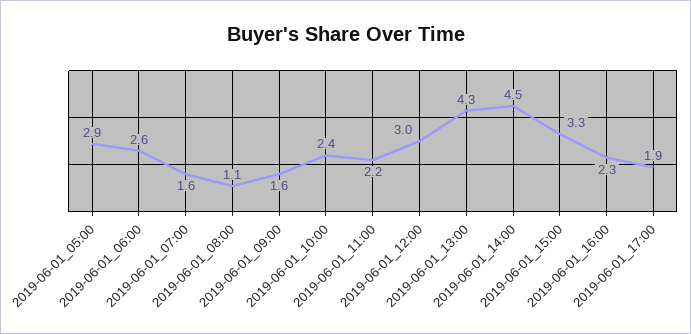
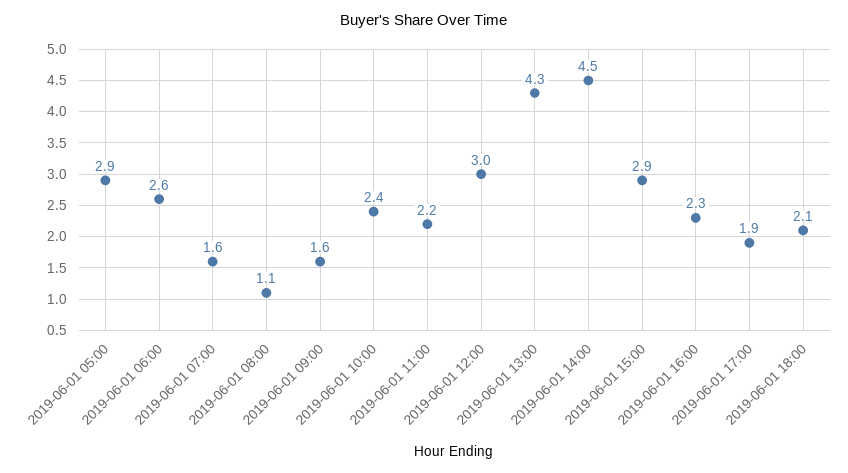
2019-06-01_15:00: 3.3 -> 2.9
2019-06-01 18:00: none -> 2.1

